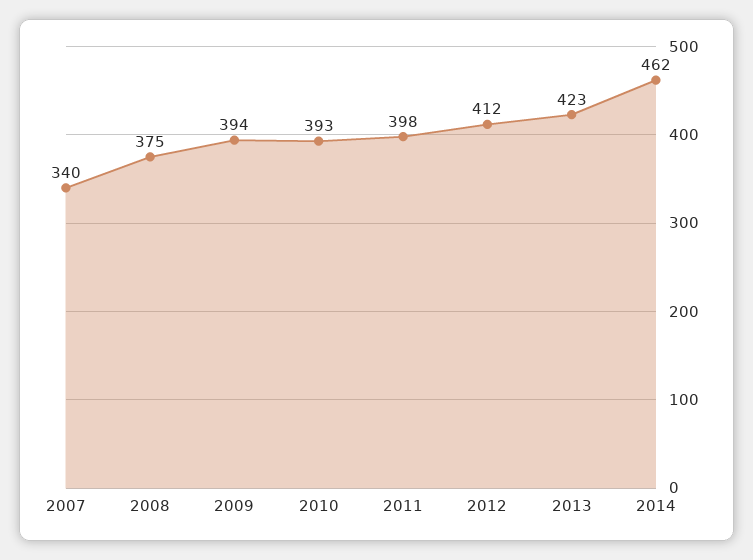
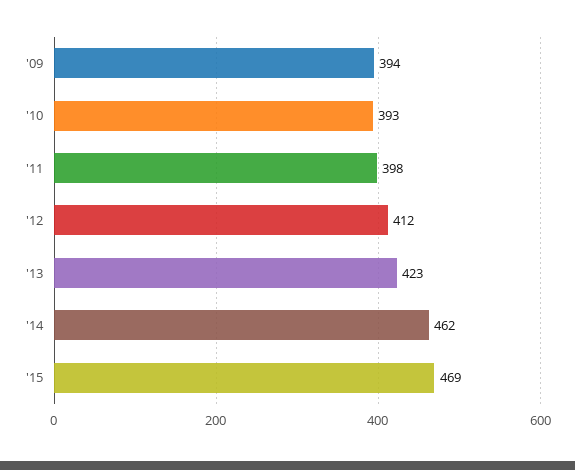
2007: 340 -> none
2008: 375 -> none
'15: none -> 469

